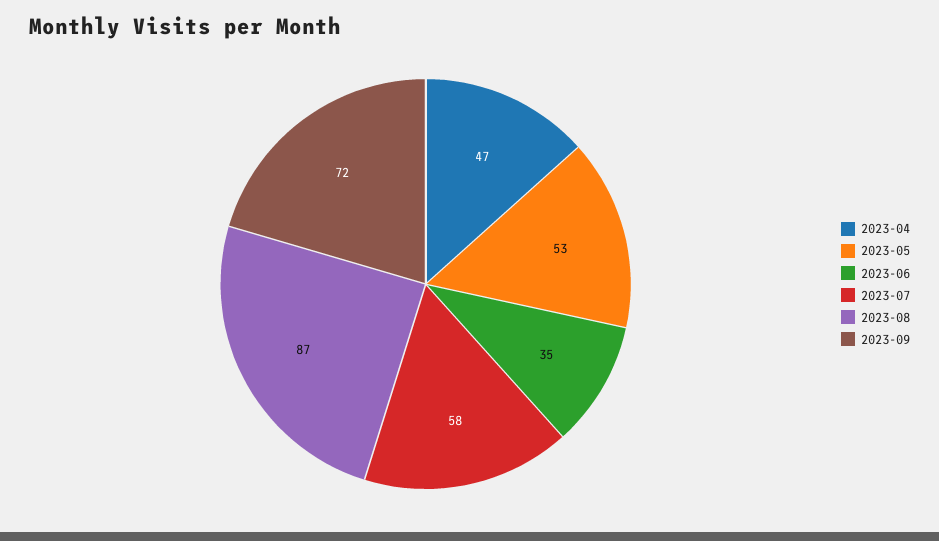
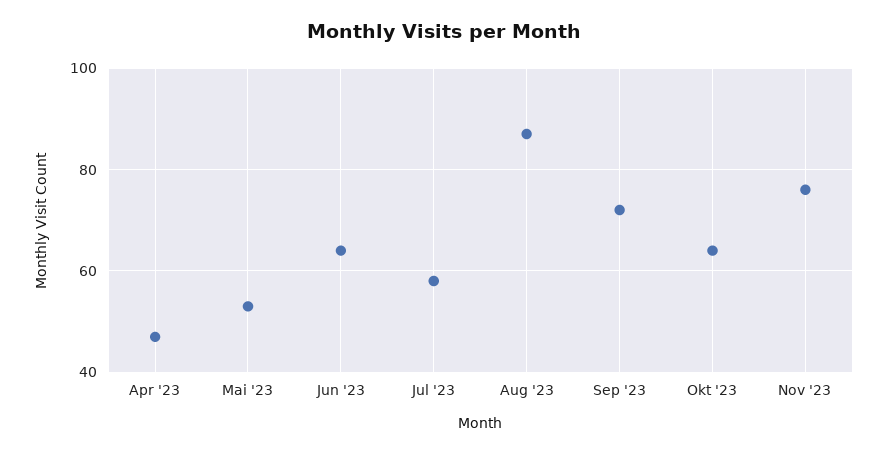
2023-06: 35 -> 65
Okt '23: none -> 65
Nov '23: none -> 75

